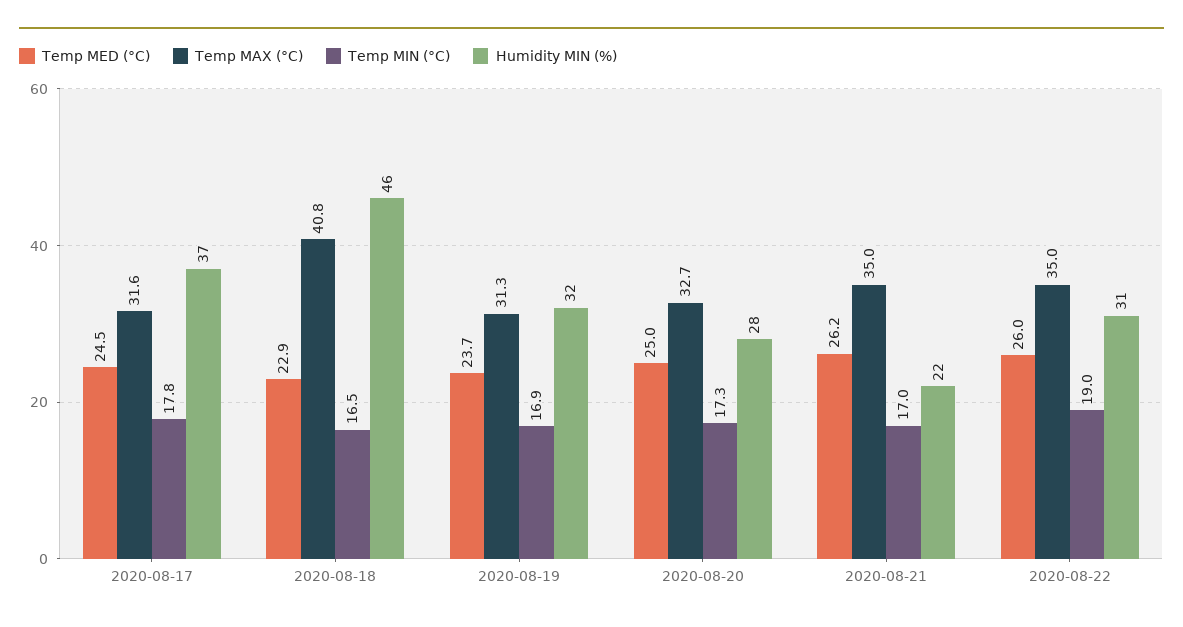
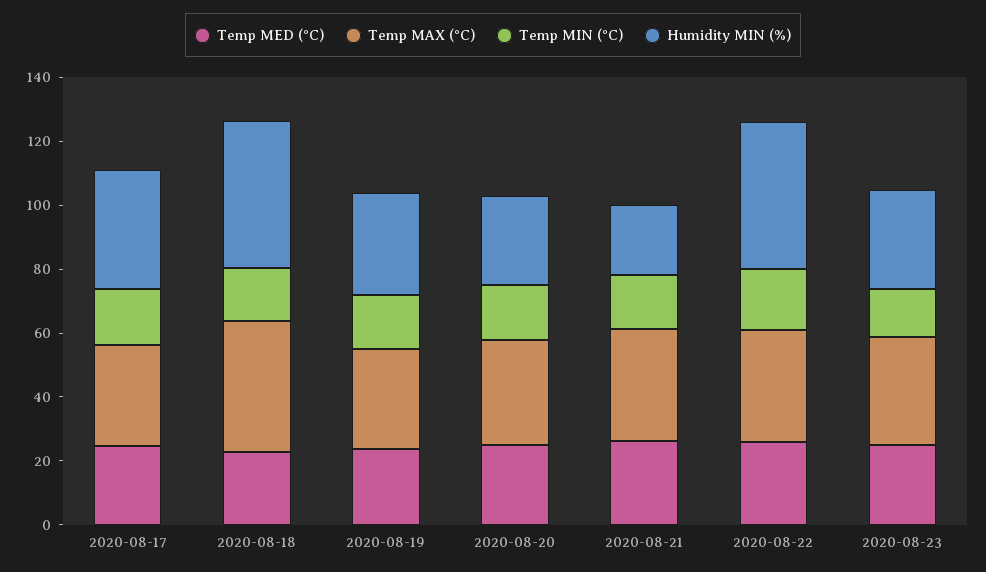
Humidity MIN (%), 2020-08-22: 31 -> 45
Temp MED (°C), 2020-08-23: none -> 25
Temp MAX (°C), 2020-08-23: none -> 35
Temp MIN (°C), 2020-08-23: none -> 15
Humidity MIN (%), 2020-08-23: none -> 30

